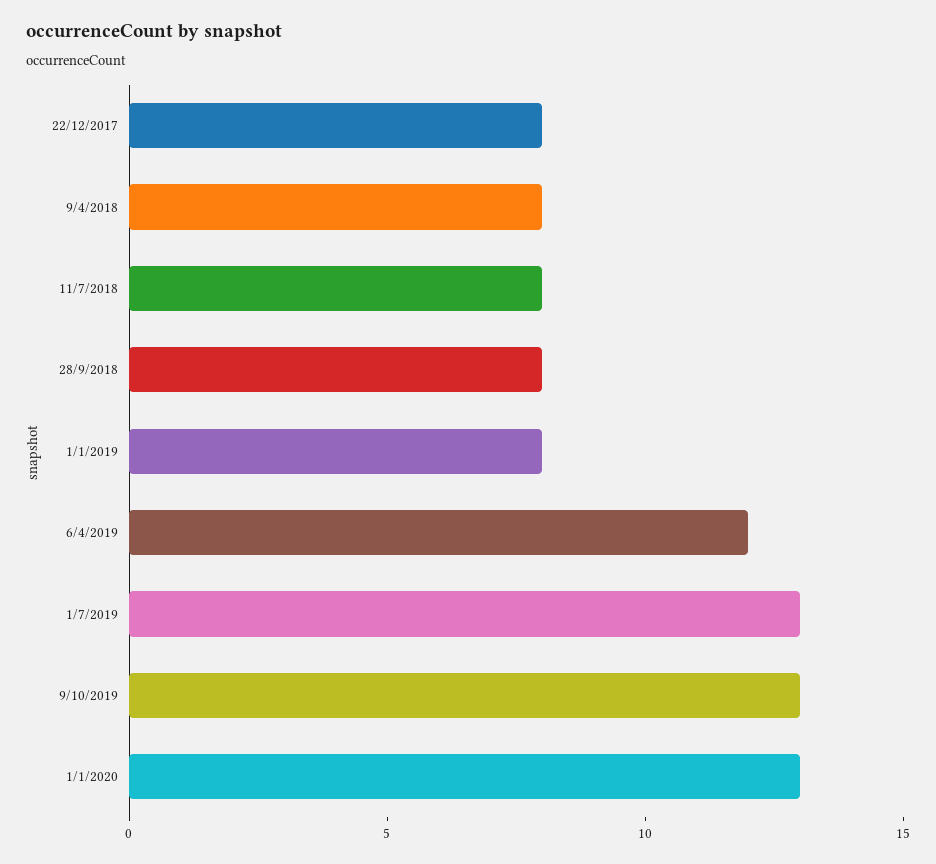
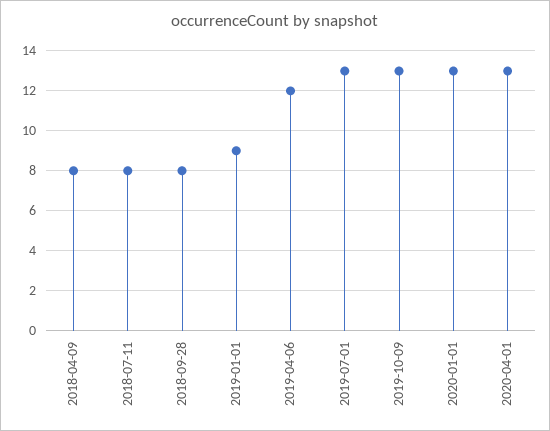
22/12/2017: 8 -> none
1/1/2019: 8 -> 9
2020-04-01: none -> 13

